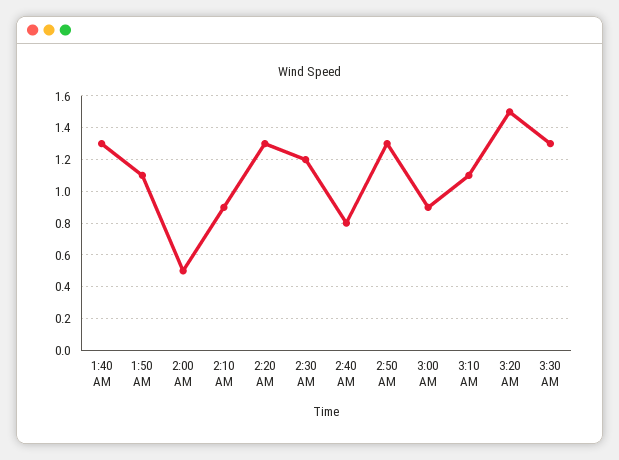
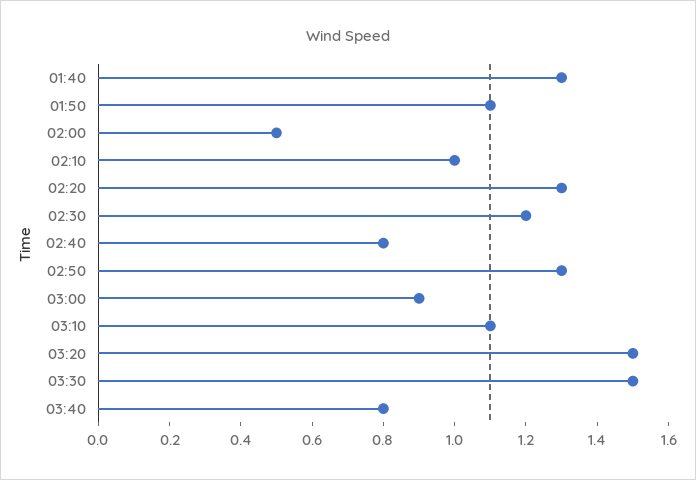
2:10 AM: 0.9 -> 1
3:30 AM: 1.3 -> 1.5
03:40: none -> 0.8

